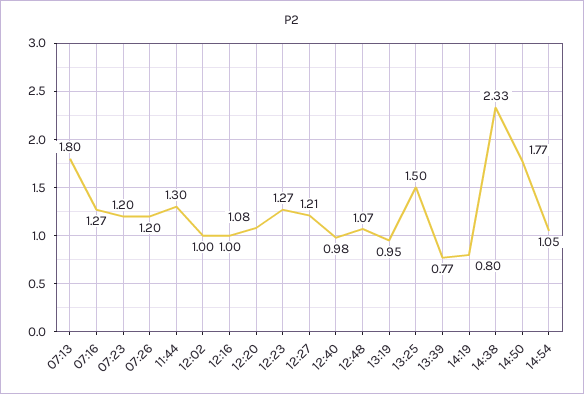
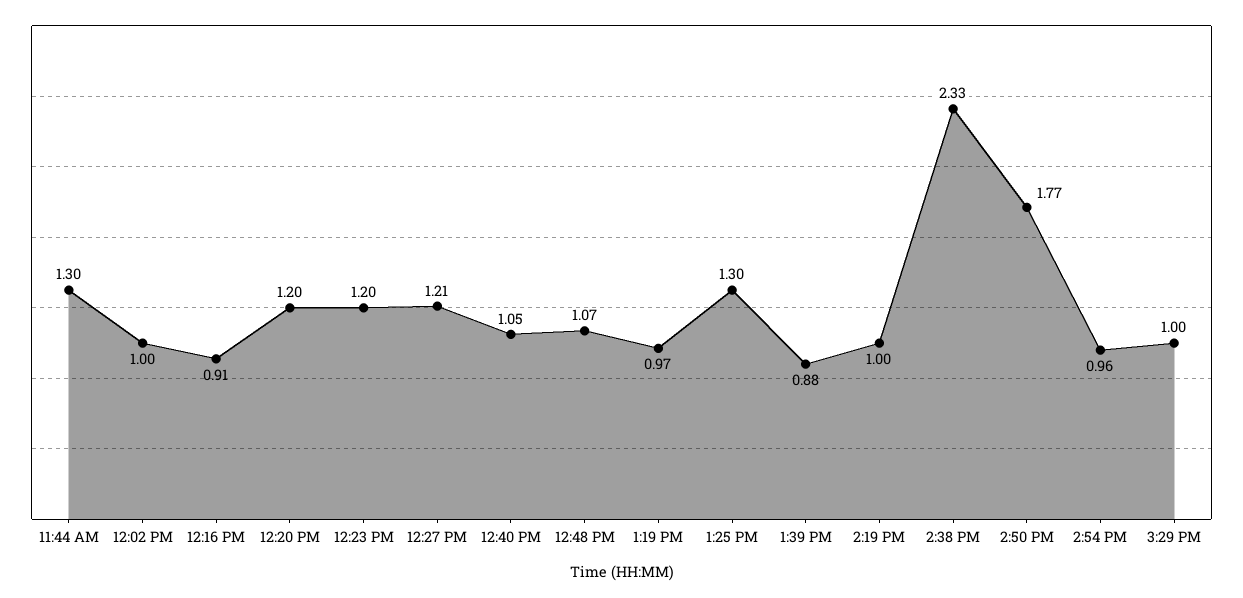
07:13: 1.8 -> none
07:16: 1.27 -> none
07:23: 1.2 -> none
07:26: 1.2 -> none
12:16: 1 -> 0.91
12:20: 1.08 -> 1.2
12:23: 1.27 -> 1.2
12:40: 0.98 -> 1.05
13:19: 0.95 -> 0.97
13:25: 1.5 -> 1.3
13:39: 0.77 -> 0.88
14:19: 0.8 -> 1
14:54: 1.05 -> 0.96
3:29 PM: none -> 1

